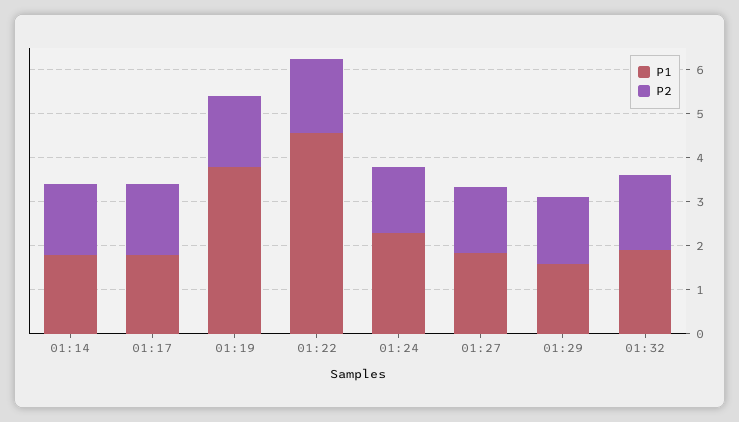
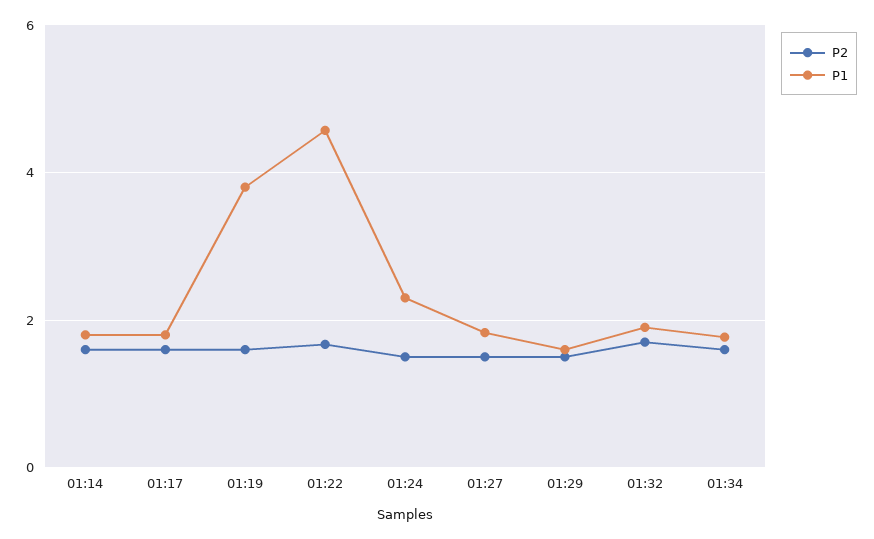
P2, 01:34: none -> 1.6
P1, 01:34: none -> 1.8

